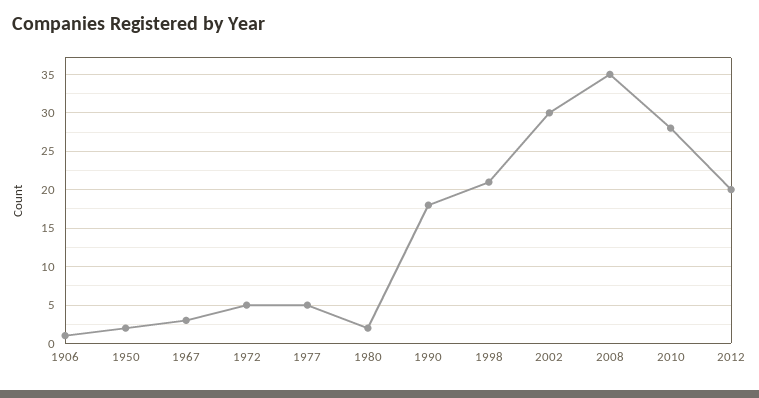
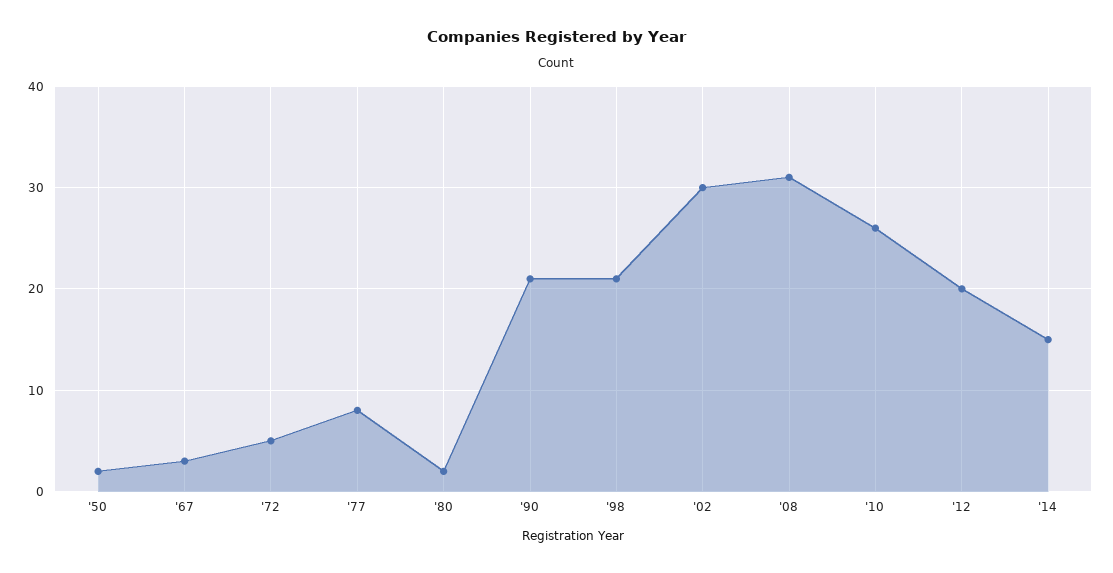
1906: 1 -> none
1977: 5 -> 8
1990: 18 -> 21
2008: 35 -> 31
2010: 28 -> 26
'14: none -> 15

